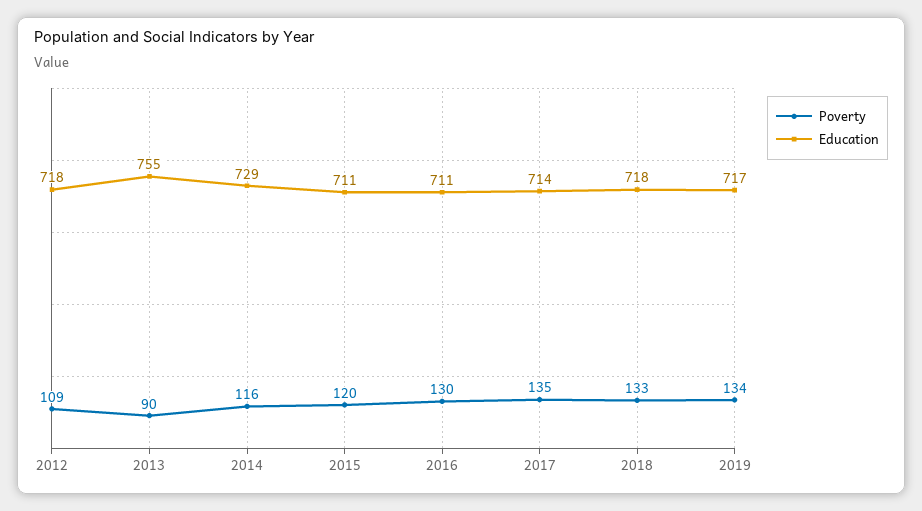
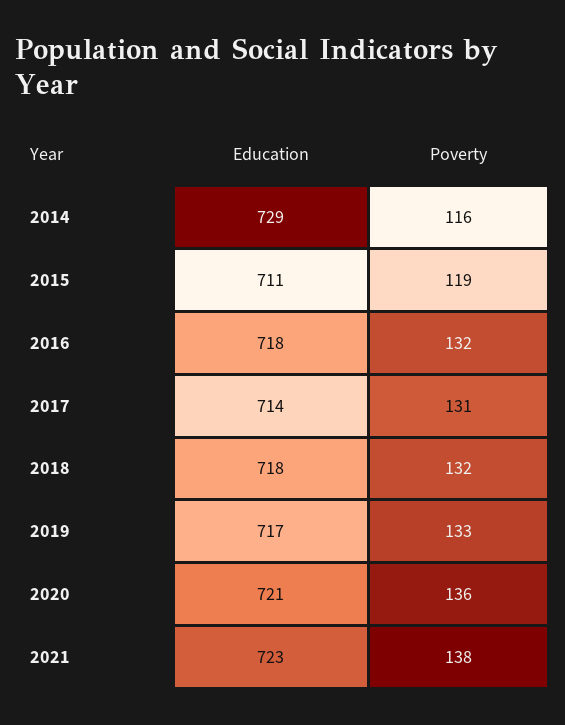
Poverty, 2012: 109 -> none
Education, 2012: 718 -> none
Poverty, 2013: 90 -> none
Education, 2013: 755 -> none
Poverty, 2015: 120 -> 119
Poverty, 2016: 130 -> 132
Education, 2016: 711 -> 718
Poverty, 2017: 135 -> 131
Poverty, 2018: 133 -> 132
Poverty, 2019: 134 -> 133
Education, 2020: none -> 721
Poverty, 2020: none -> 136
Education, 2021: none -> 723
Poverty, 2021: none -> 138

